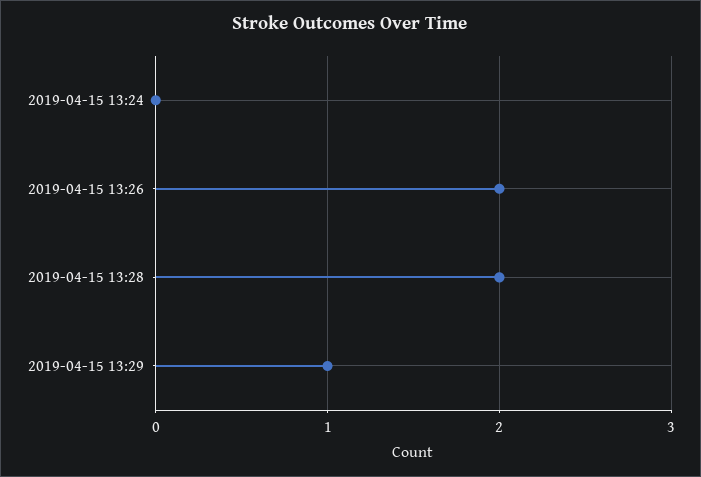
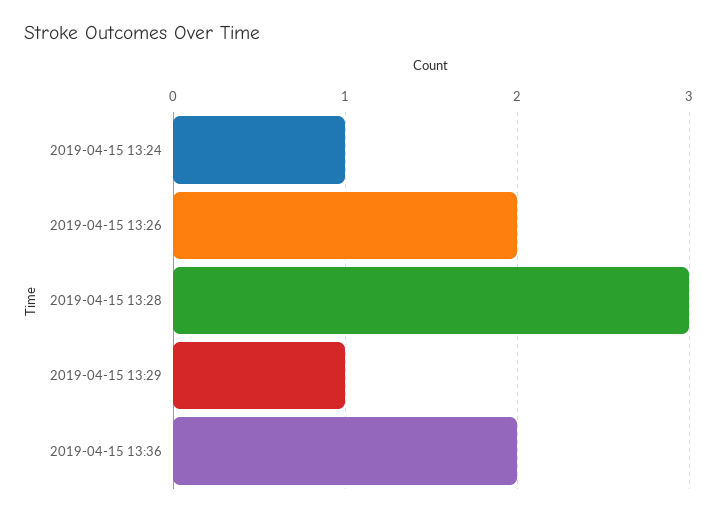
2019-04-15 13:24: 0 -> 1
2019-04-15 13:28: 2 -> 3
2019-04-15 13:36: none -> 2

